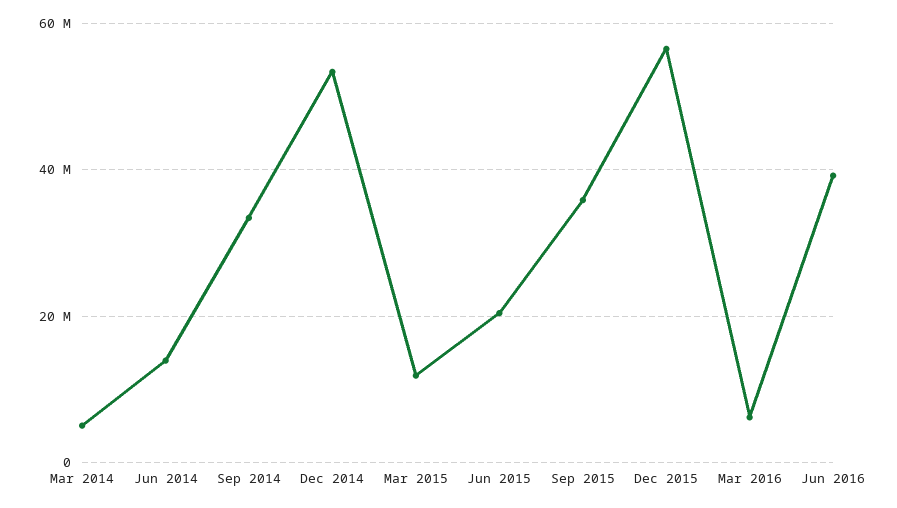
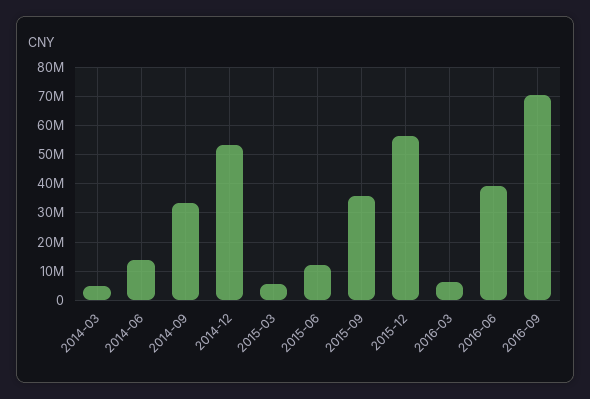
Mar 2015: 12000000 -> 5000000
Jun 2015: 20000000 -> 12500000
2016-09: none -> 70000000

